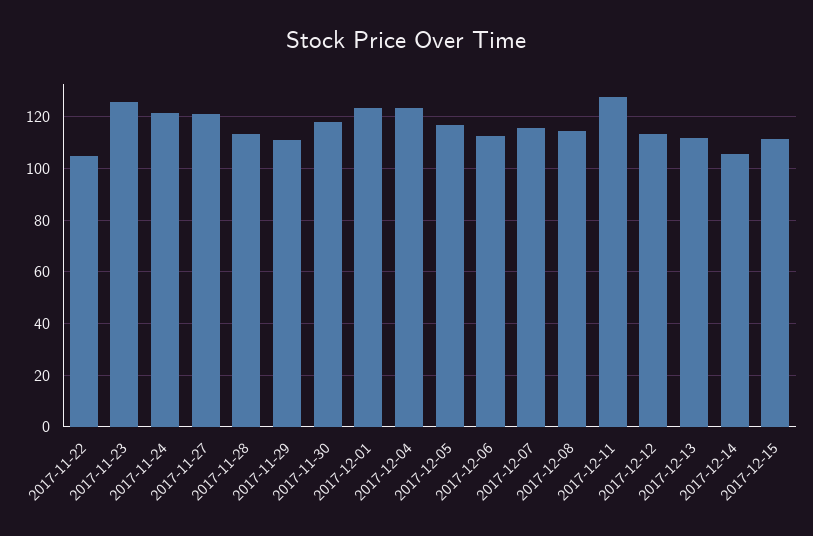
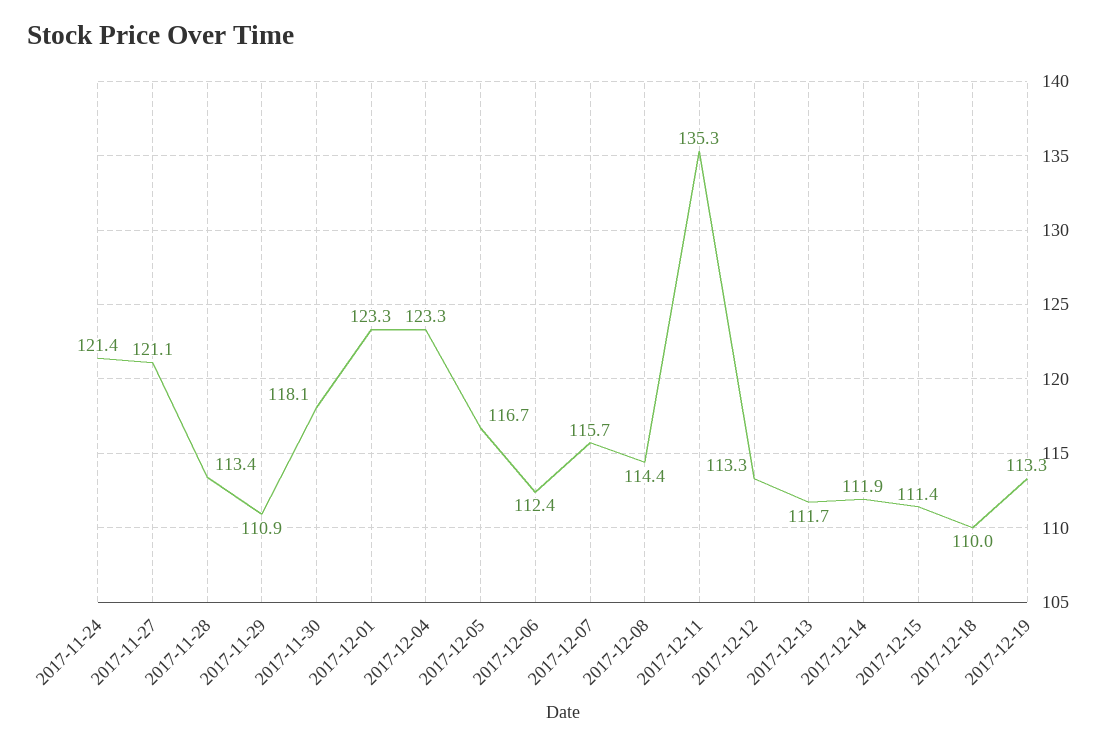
2017-11-22: 105 -> none
2017-11-23: 125 -> none
2017-12-11: 127.5 -> 135.3
2017-12-14: 105 -> 111.9
2017-12-18: none -> 110
2017-12-19: none -> 113.3

